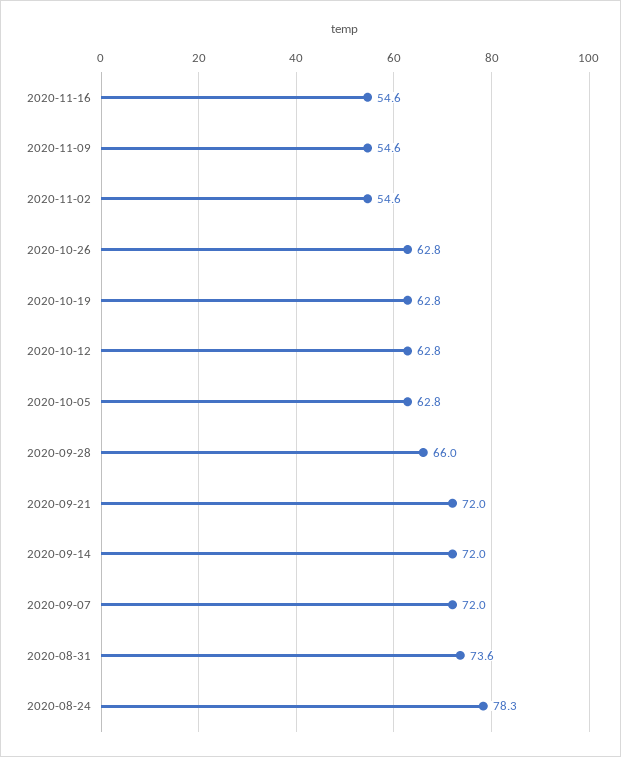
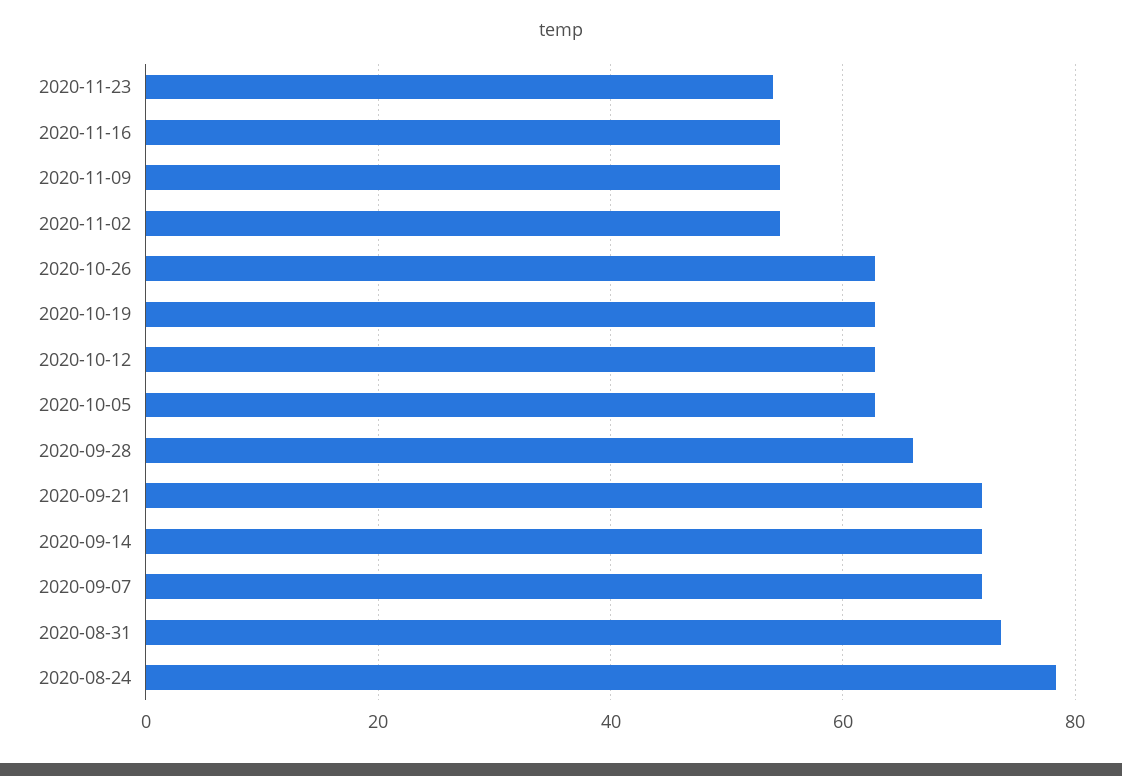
2020-11-23: none -> 54

